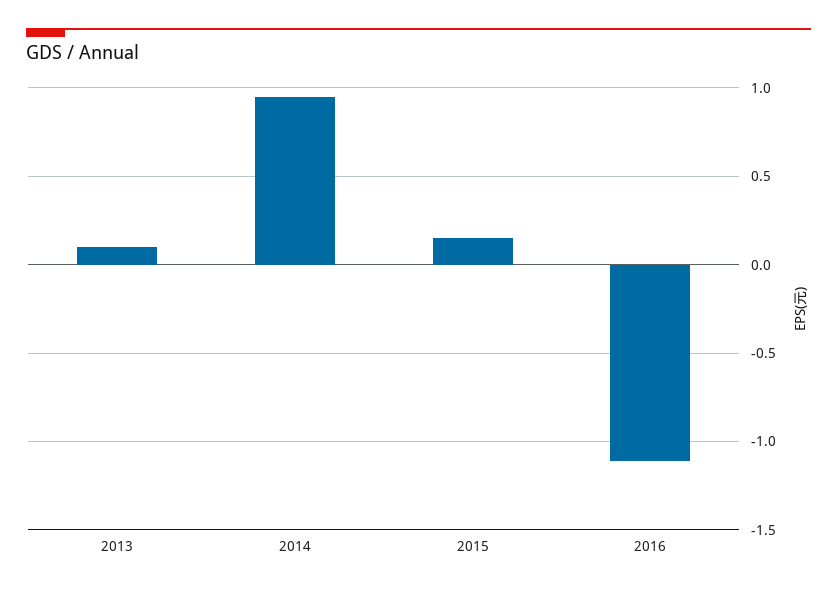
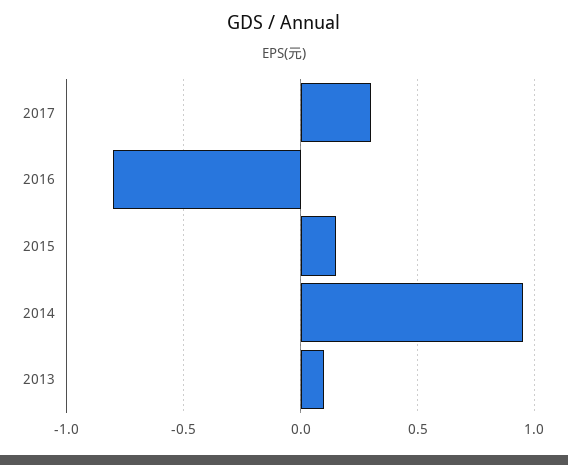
2016: -1.1 -> -0.8
2017: none -> 0.3

